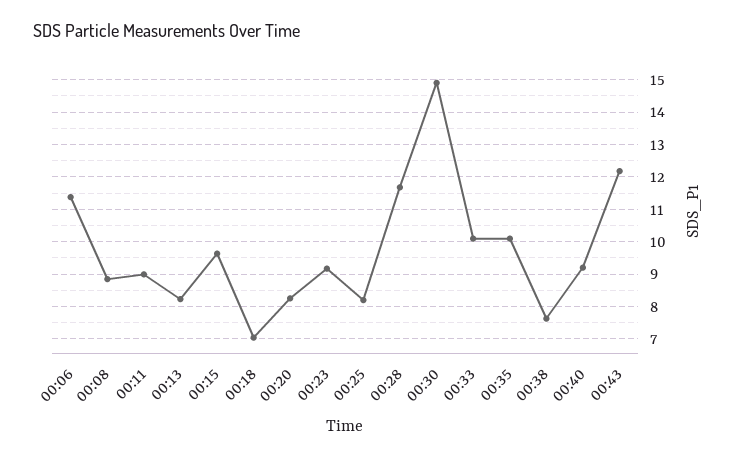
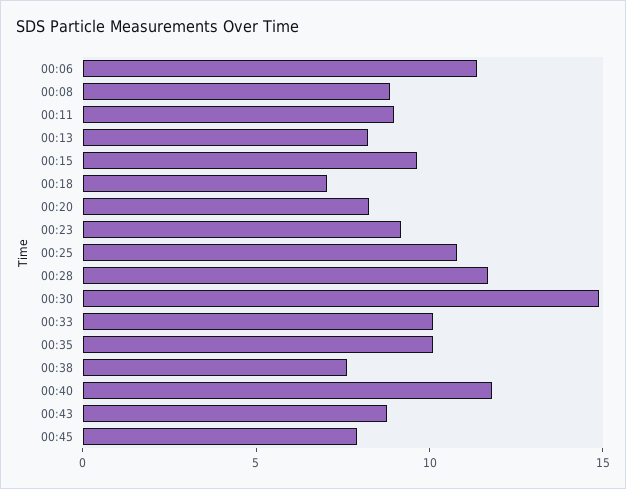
00:25: 8.2 -> 11
00:40: 9.2 -> 12
00:43: 12.2 -> 9
00:45: none -> 8

